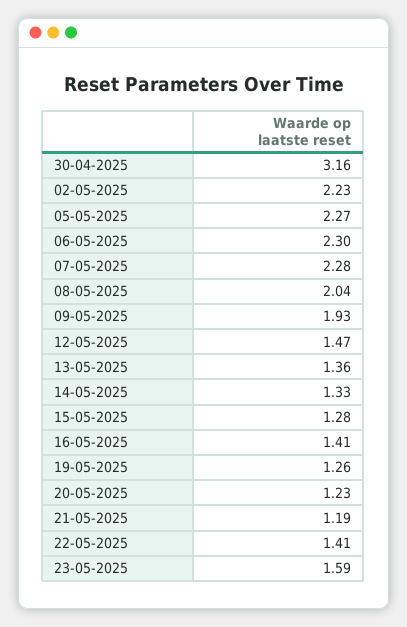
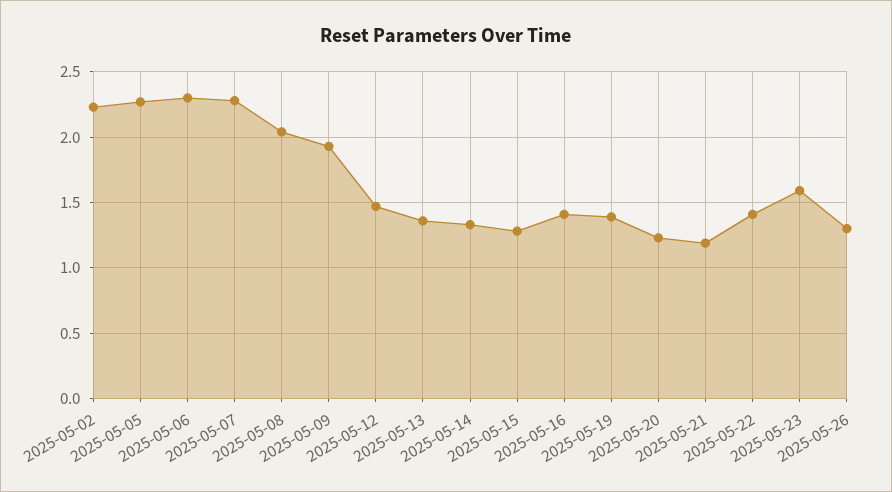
30-04-2025: 3.16 -> none
19-05-2025: 1.26 -> 1.4
2025-05-26: none -> 1.3

